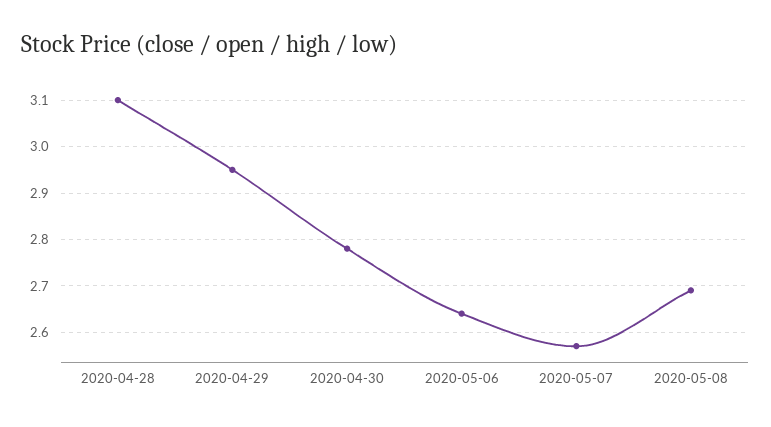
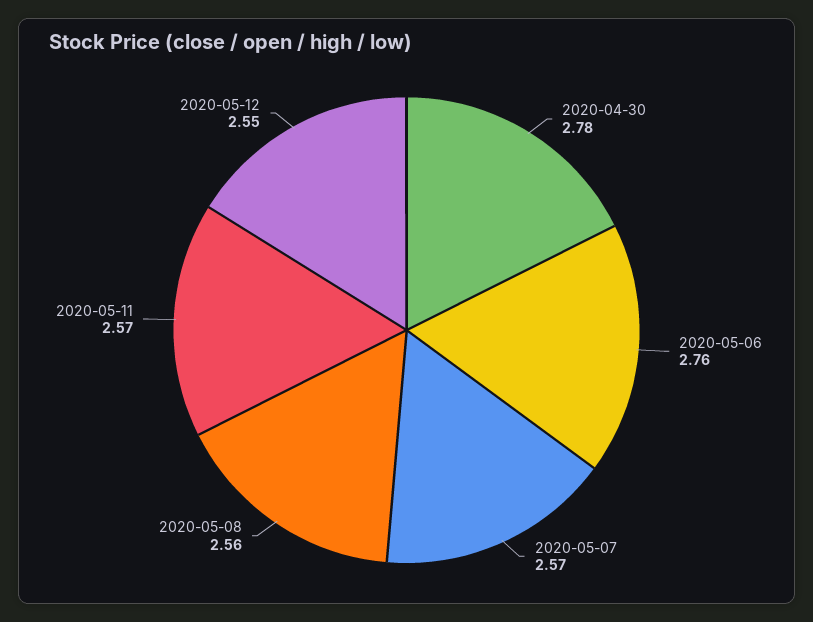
2020-04-28: 3.1 -> none
2020-04-29: 2.95 -> none
2020-05-06: 2.65 -> 2.76
2020-05-08: 2.7 -> 2.56
2020-05-11: none -> 2.57
2020-05-12: none -> 2.55

